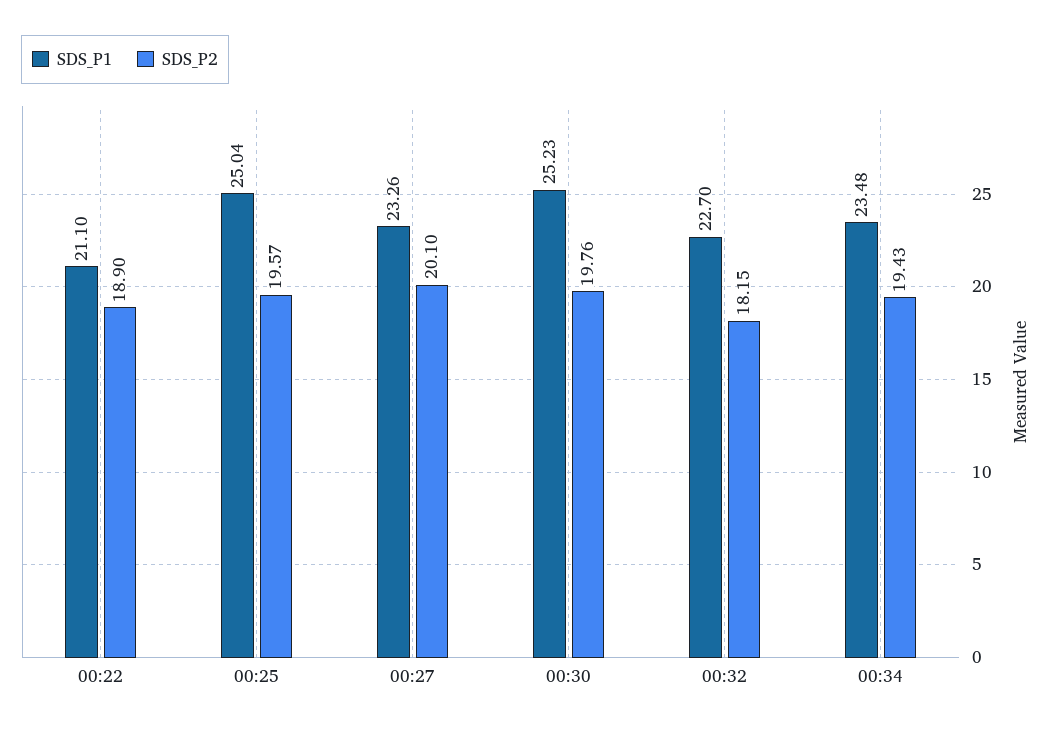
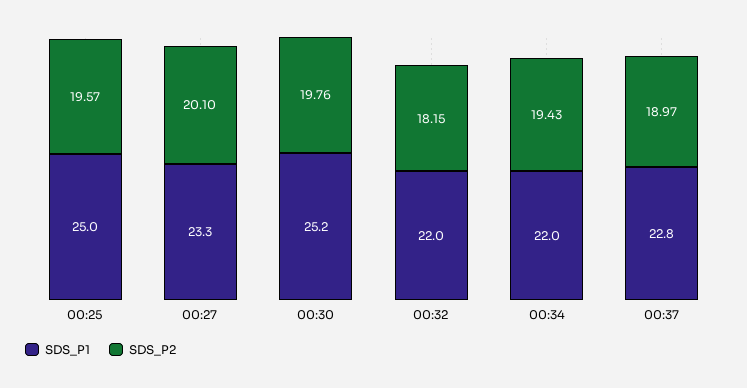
SDS_P1, 00:22: 21.1 -> none
SDS_P2, 00:22: 18.9 -> none
SDS_P1, 00:32: 22.7 -> 22
SDS_P1, 00:34: 23.48 -> 22
SDS_P1, 00:37: none -> 22.8
SDS_P2, 00:37: none -> 18.97

